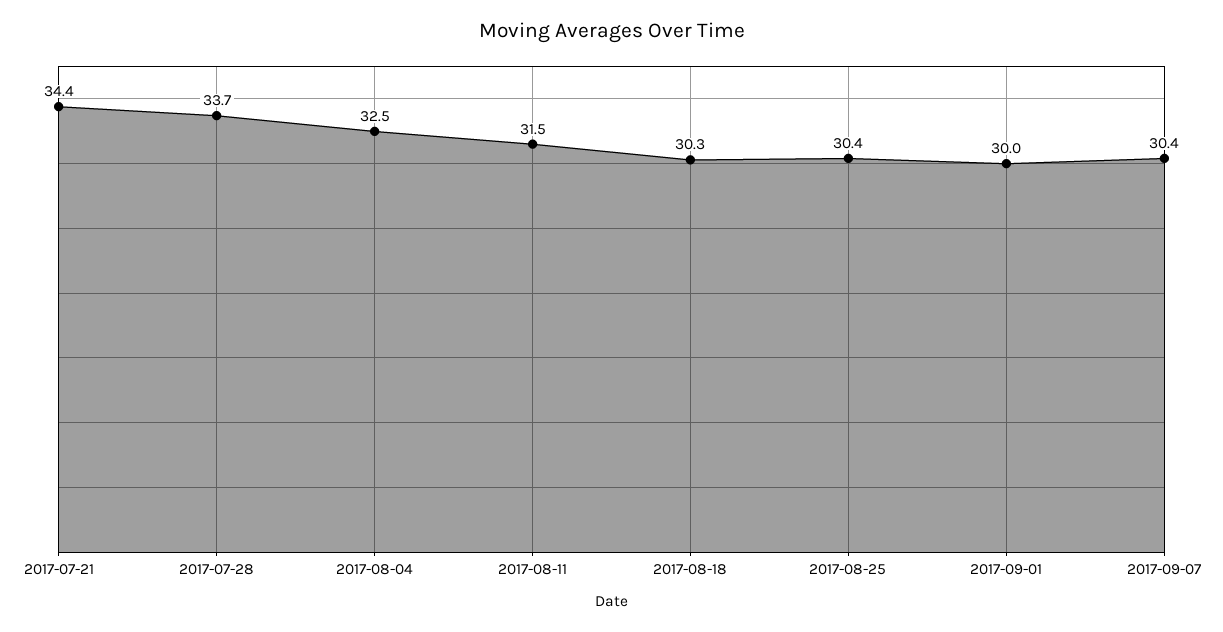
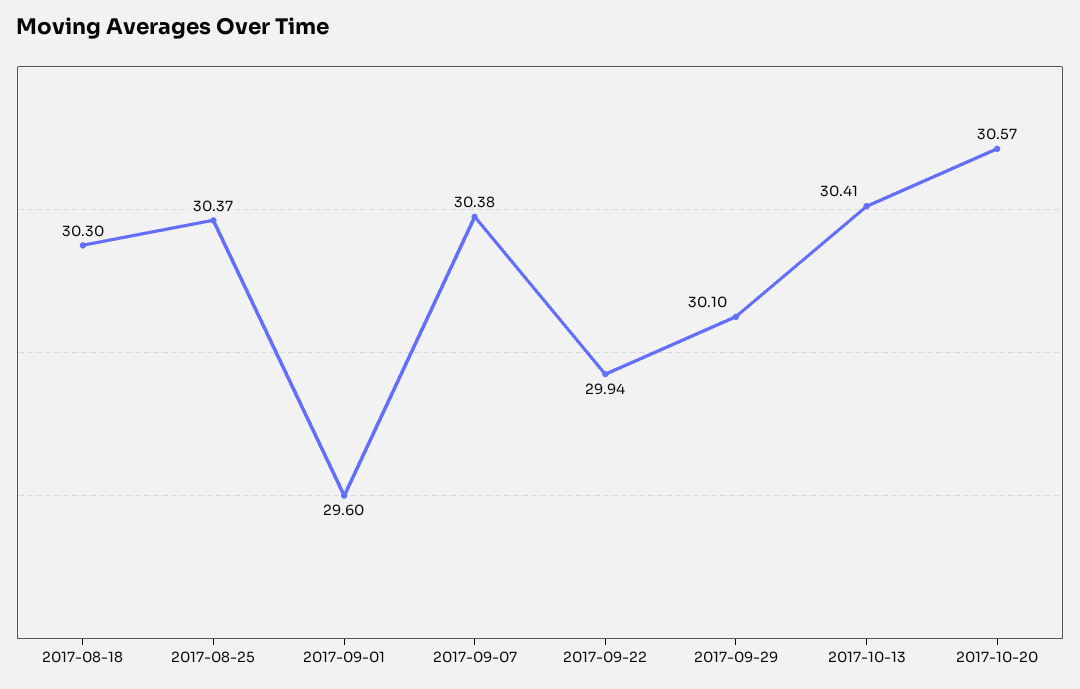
2017-07-21: 34.4 -> none
2017-07-28: 33.7 -> none
2017-08-04: 32.5 -> none
2017-08-11: 31.5 -> none
2017-09-01: 30 -> 29.6
2017-09-22: none -> 29.94
2017-09-29: none -> 30.1
2017-10-13: none -> 30.41
2017-10-20: none -> 30.57

